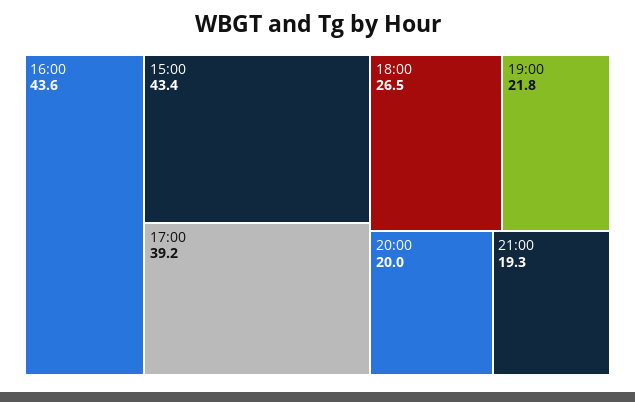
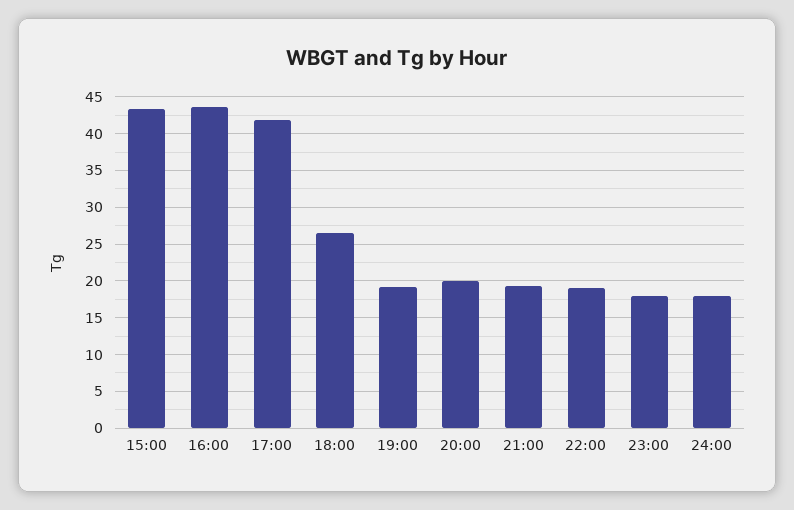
17:00: 39.2 -> 42
19:00: 21.8 -> 19
22:00: none -> 19
23:00: none -> 18
24:00: none -> 18

